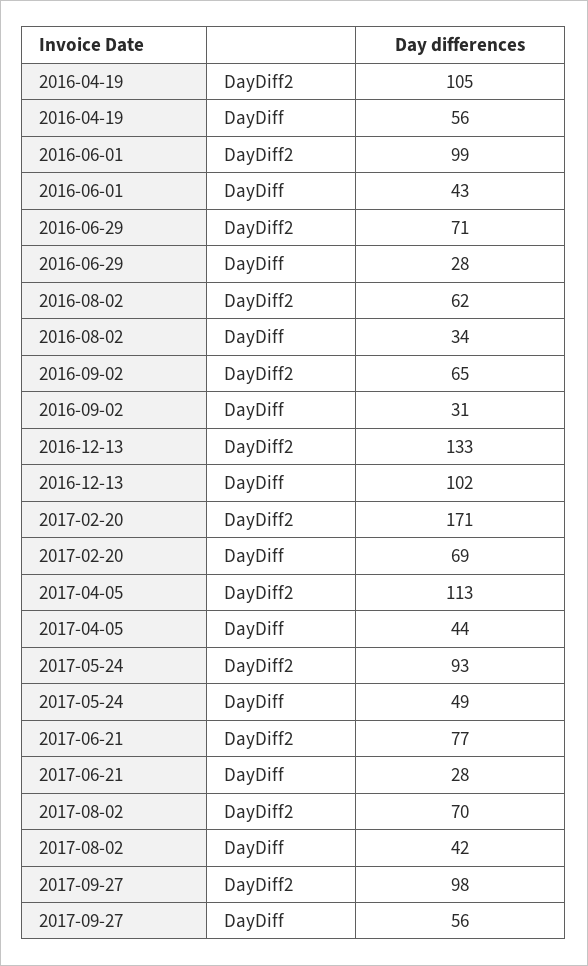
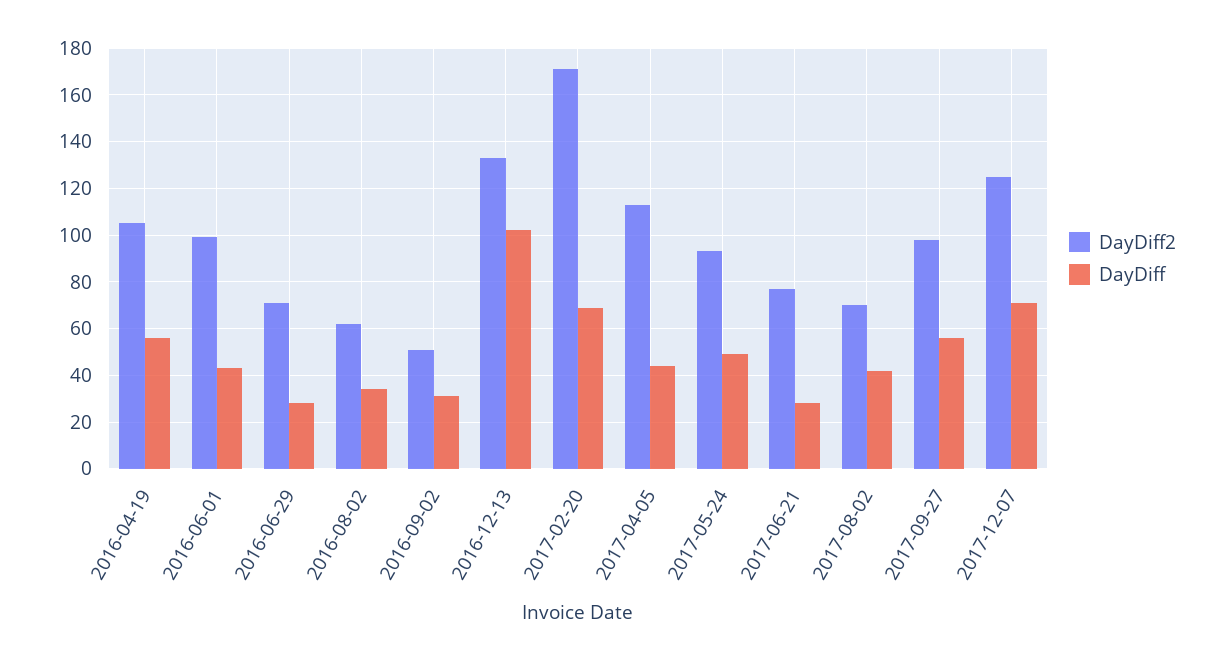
DayDiff2, 2016-09-02: 65 -> 50
DayDiff2, 2017-12-07: none -> 125
DayDiff, 2017-12-07: none -> 70

